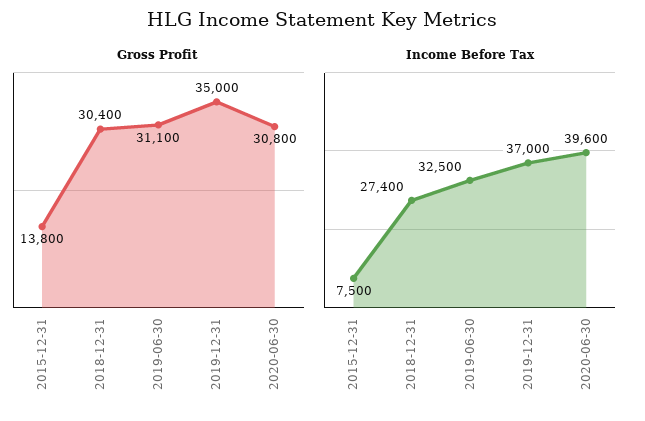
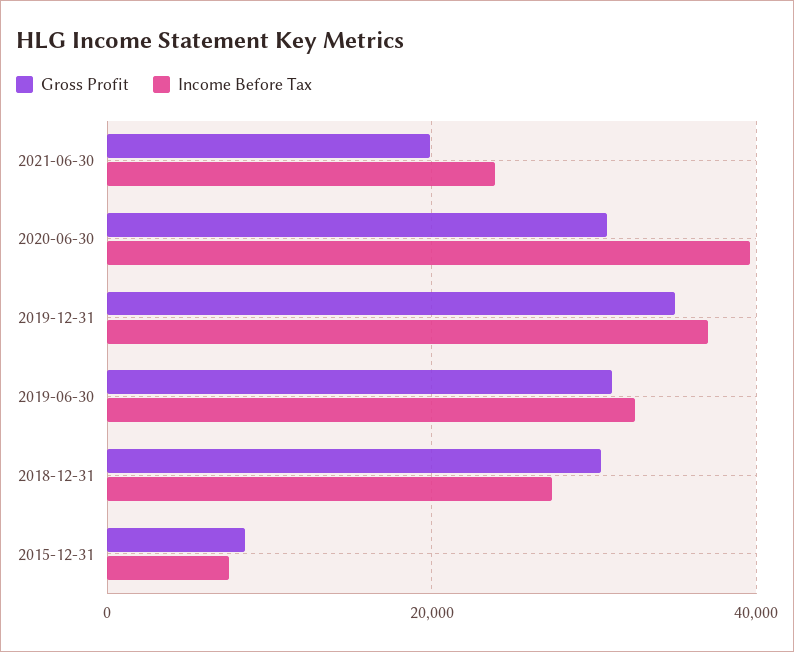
Gross Profit, 2015-12-31: 13800 -> 8000
Gross Profit, 2021-06-30: none -> 20000
Income Before Tax, 2021-06-30: none -> 24000

